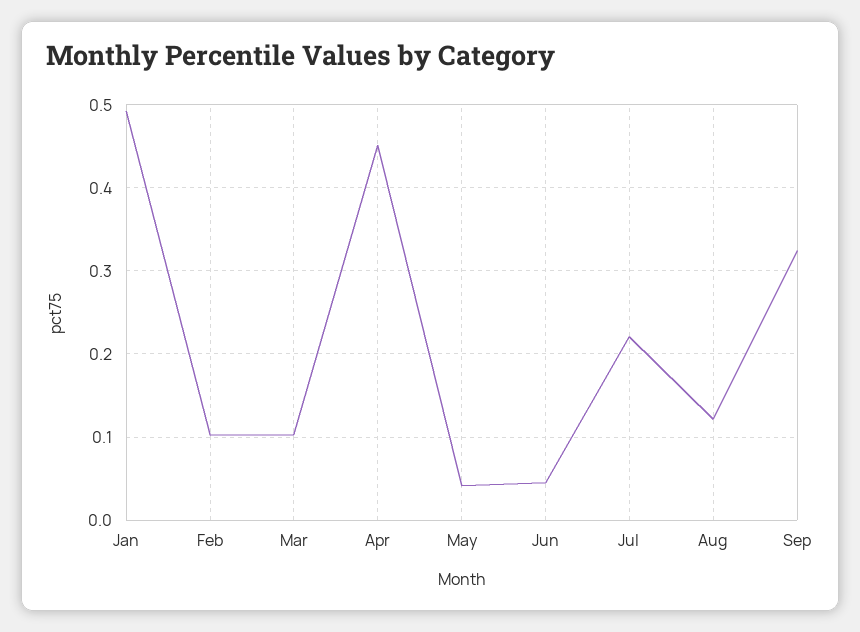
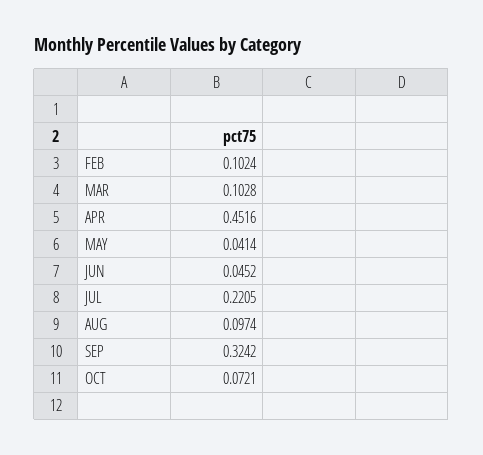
Jan: 0.49 -> none
Aug: 0.12 -> 0.0974
OCT: none -> 0.0721

